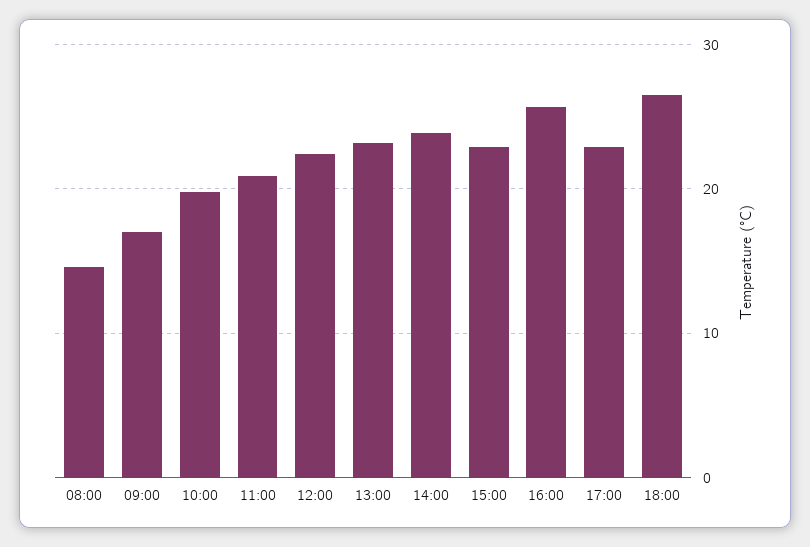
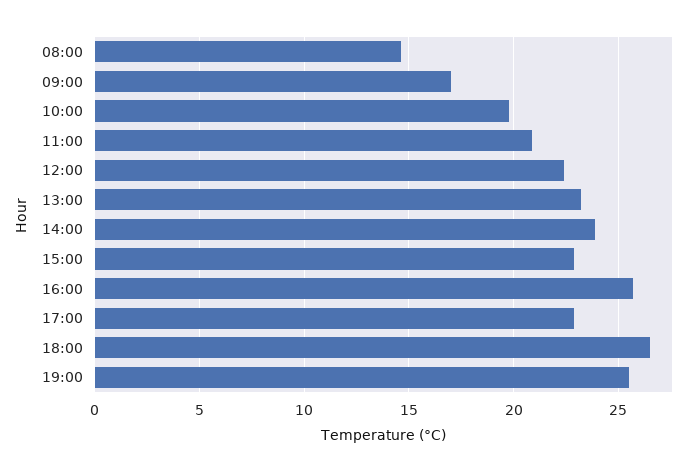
19:00: none -> 25.5

